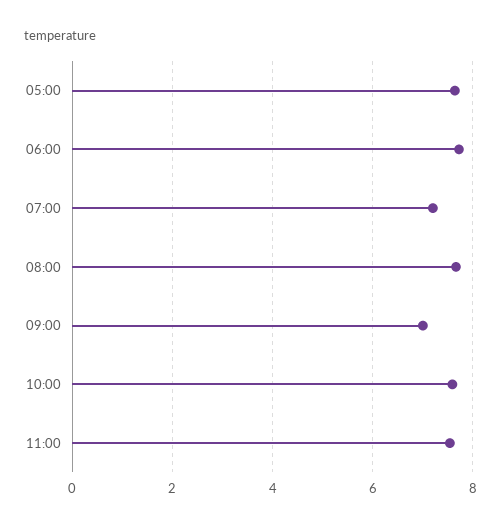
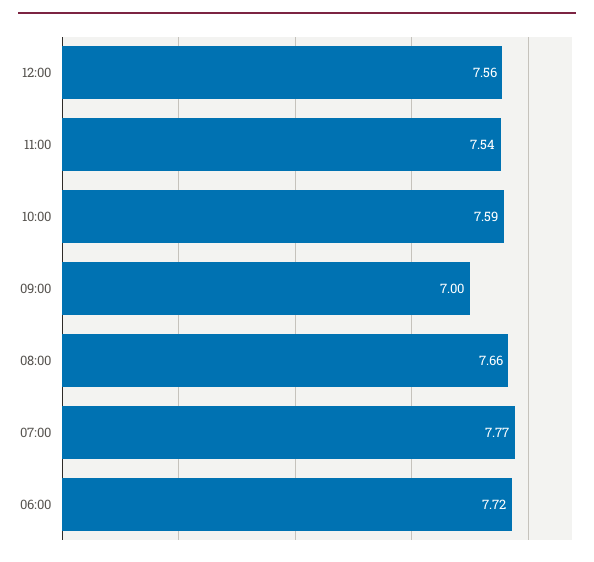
05:00: 7.6 -> none
07:00: 7.2 -> 7.77
12:00: none -> 7.56

